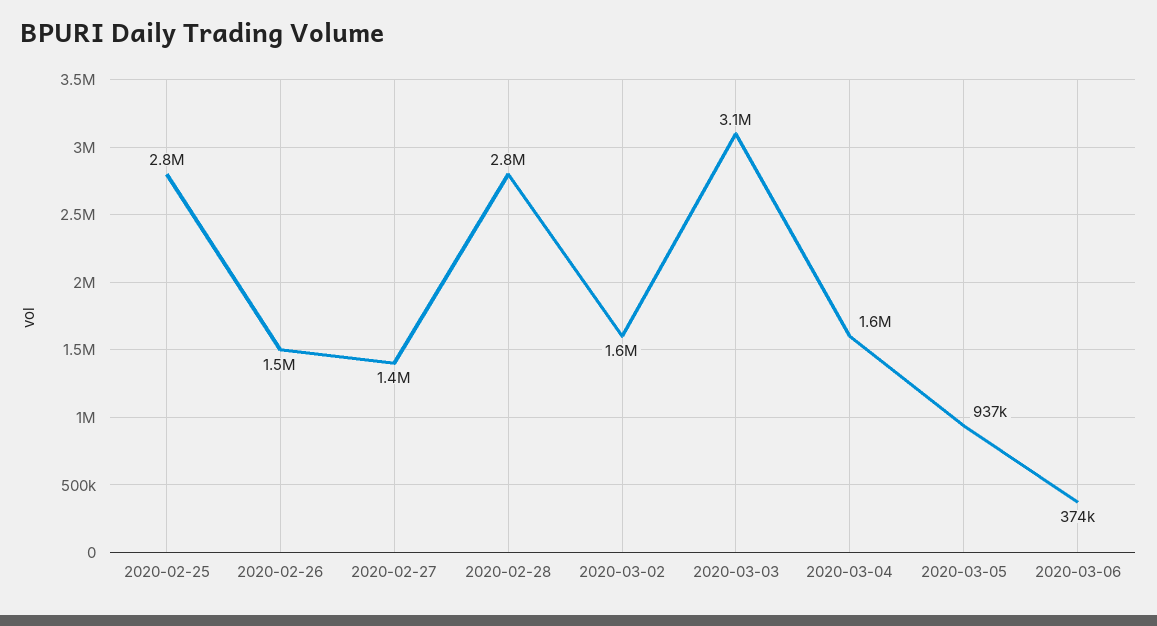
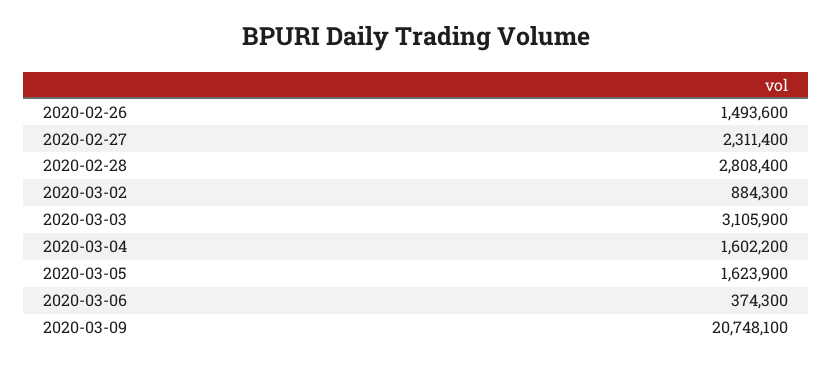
2020-02-25: 2800000 -> none
2020-02-27: 1400000 -> 2311400
2020-03-02: 1600000 -> 884300
2020-03-05: 937000 -> 1623900
2020-03-09: none -> 20748100

